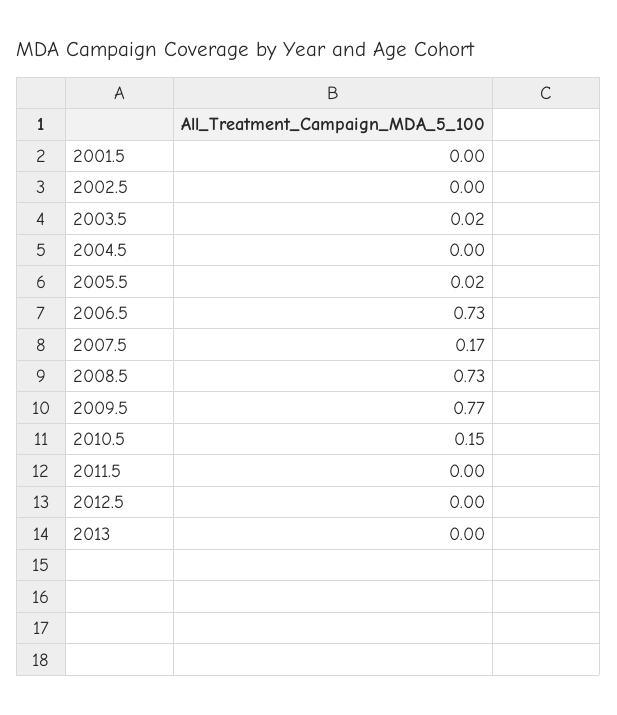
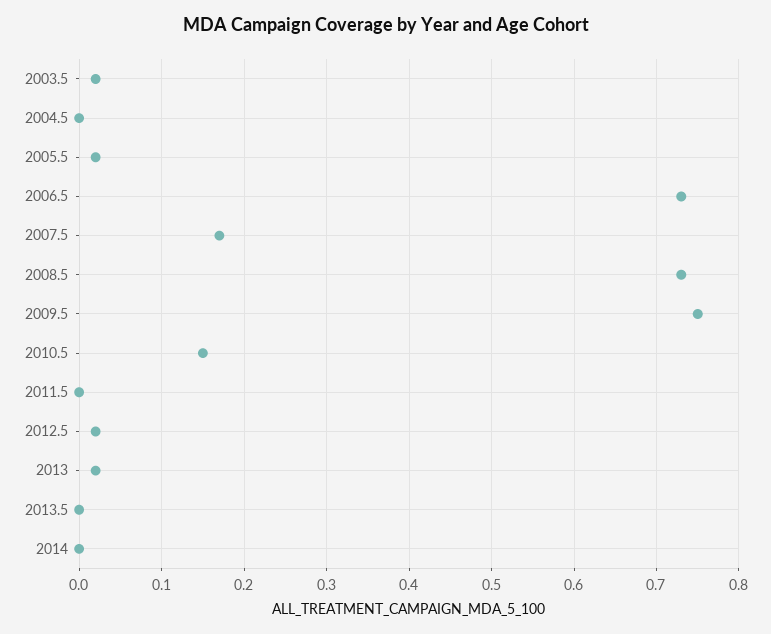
2001.5: 0 -> none
2002.5: 0 -> none
2009.5: 0.77 -> 0.75
2012.5: 0 -> 0.02
2013: 0 -> 0.02
2013.5: none -> 0
2014: none -> 0

